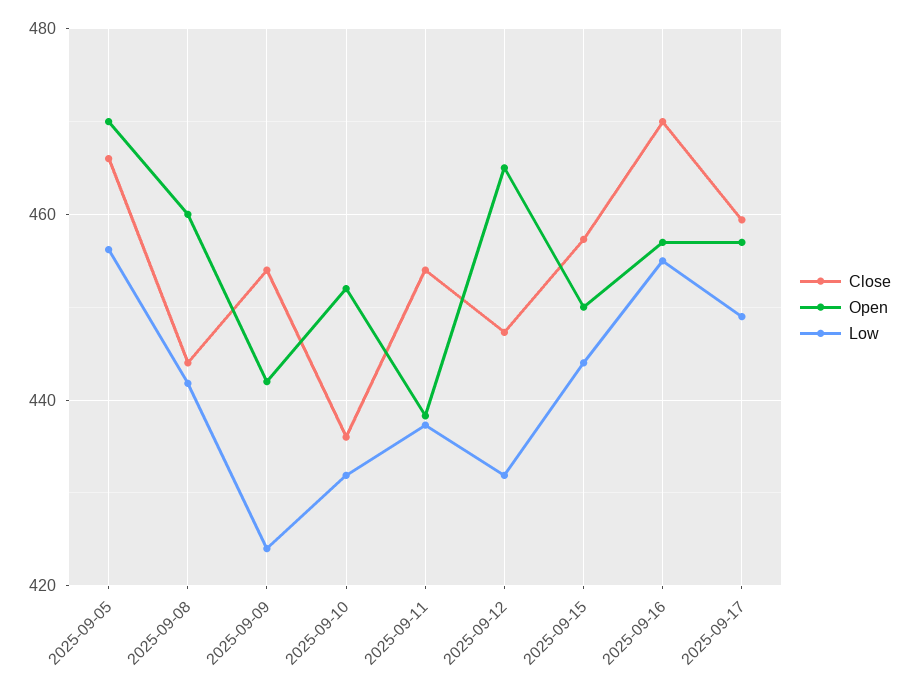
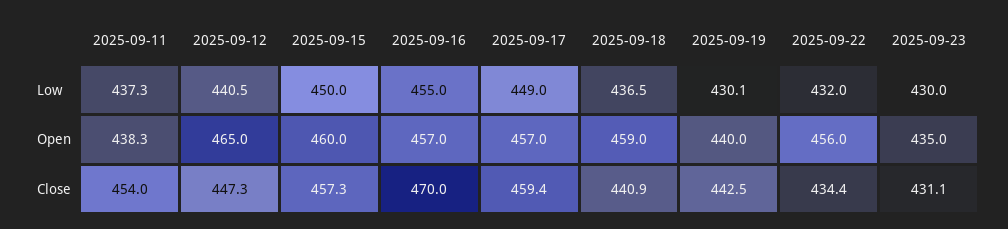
Close, 2025-09-05: 466 -> none
Open, 2025-09-05: 470 -> none
Low, 2025-09-05: 456 -> none
Close, 2025-09-08: 444 -> none
Open, 2025-09-08: 460 -> none
Low, 2025-09-08: 442 -> none
Close, 2025-09-09: 454 -> none
Open, 2025-09-09: 442 -> none
Low, 2025-09-09: 424 -> none
Close, 2025-09-10: 436 -> none
Open, 2025-09-10: 452 -> none
Low, 2025-09-10: 432 -> none
Low, 2025-09-12: 432 -> 440.5
Open, 2025-09-15: 450 -> 460
Low, 2025-09-15: 444 -> 450
Low, 2025-09-18: none -> 436.5
Low, 2025-09-19: none -> 430.1
Low, 2025-09-22: none -> 432
Low, 2025-09-23: none -> 430
Open, 2025-09-18: none -> 459
Open, 2025-09-19: none -> 440
Open, 2025-09-22: none -> 456
Open, 2025-09-23: none -> 435
Close, 2025-09-18: none -> 440.9
Close, 2025-09-19: none -> 442.5
Close, 2025-09-22: none -> 434.4
Close, 2025-09-23: none -> 431.1

